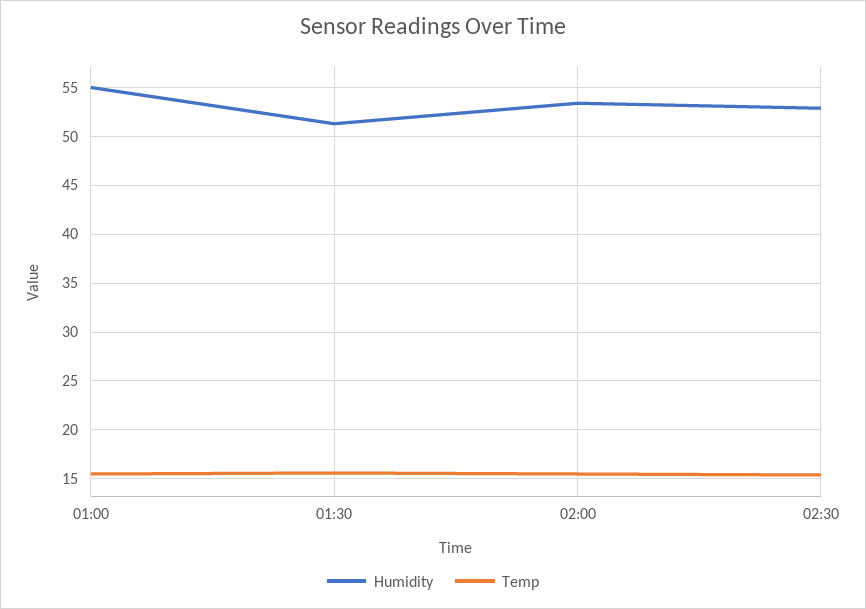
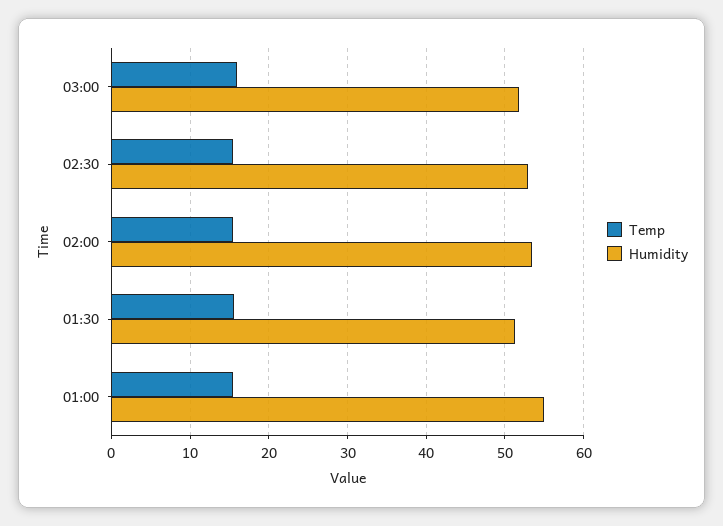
Temp, 03:00: none -> 16
Humidity, 03:00: none -> 52

